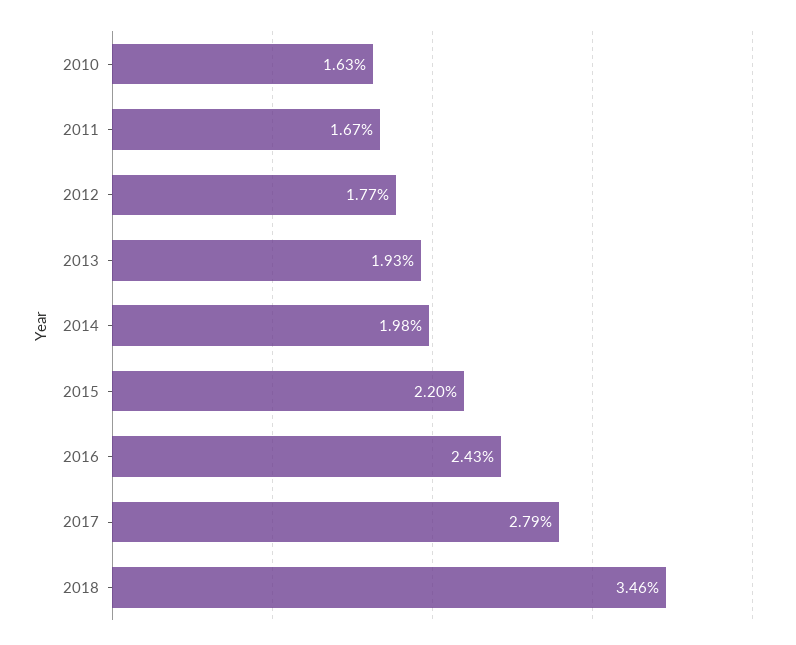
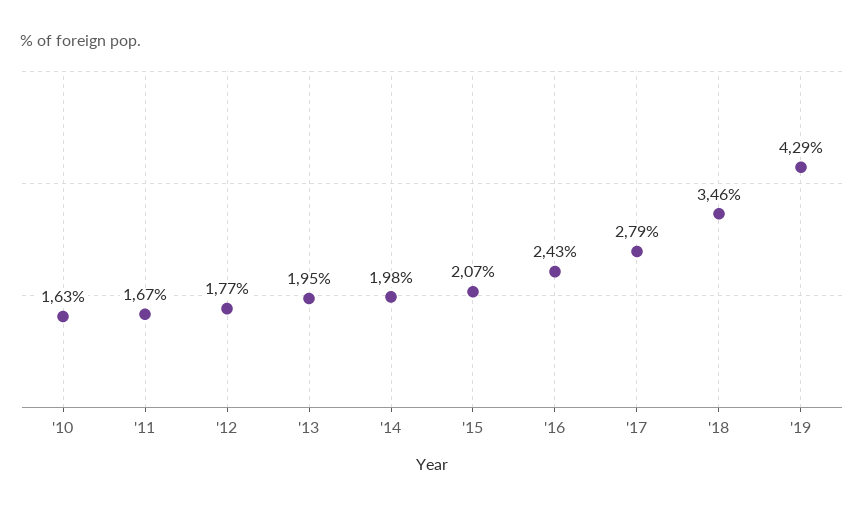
2013: 1.93 -> 1.95
2015: 2.2 -> 2.07
'19: none -> 4.29

